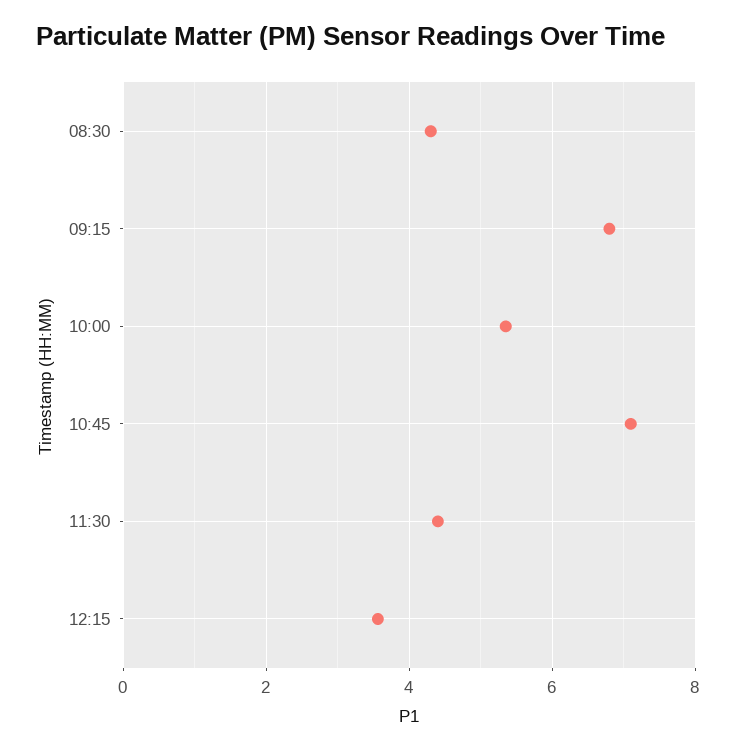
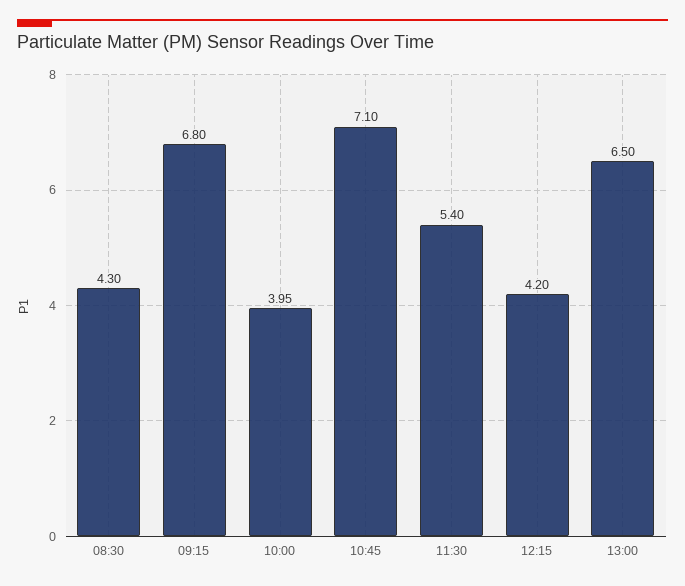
10:00: 5.4 -> 3.95
11:30: 4.4 -> 5.4
12:15: 3.6 -> 4.2
13:00: none -> 6.5

